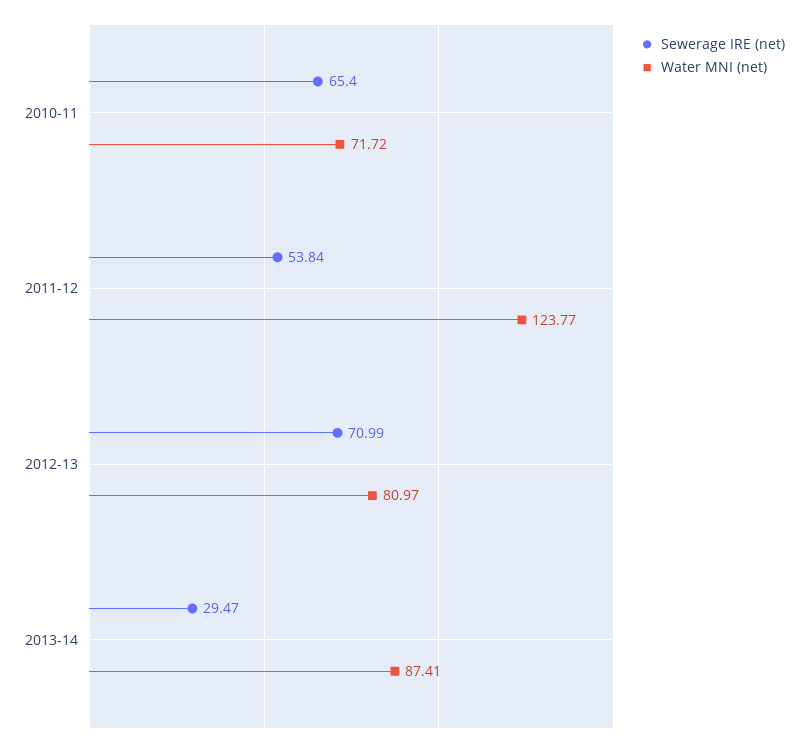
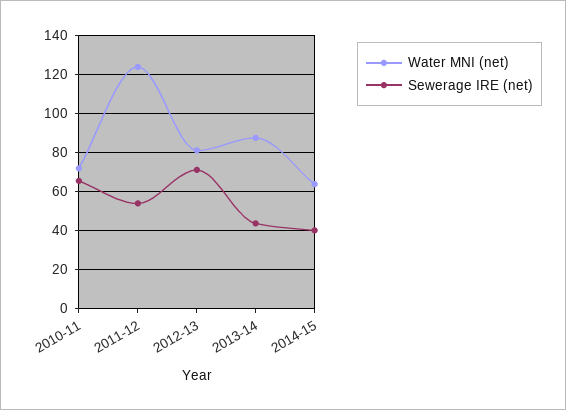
Sewerage IRE (net), 2013-14: 29.47 -> 45
Water MNI (net), 2014-15: none -> 65
Sewerage IRE (net), 2014-15: none -> 40

